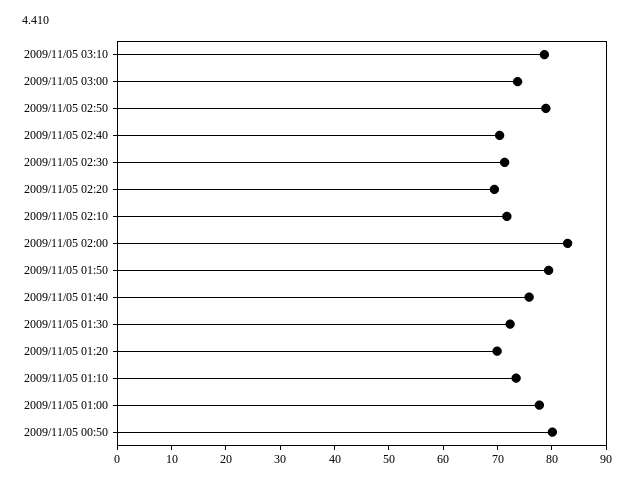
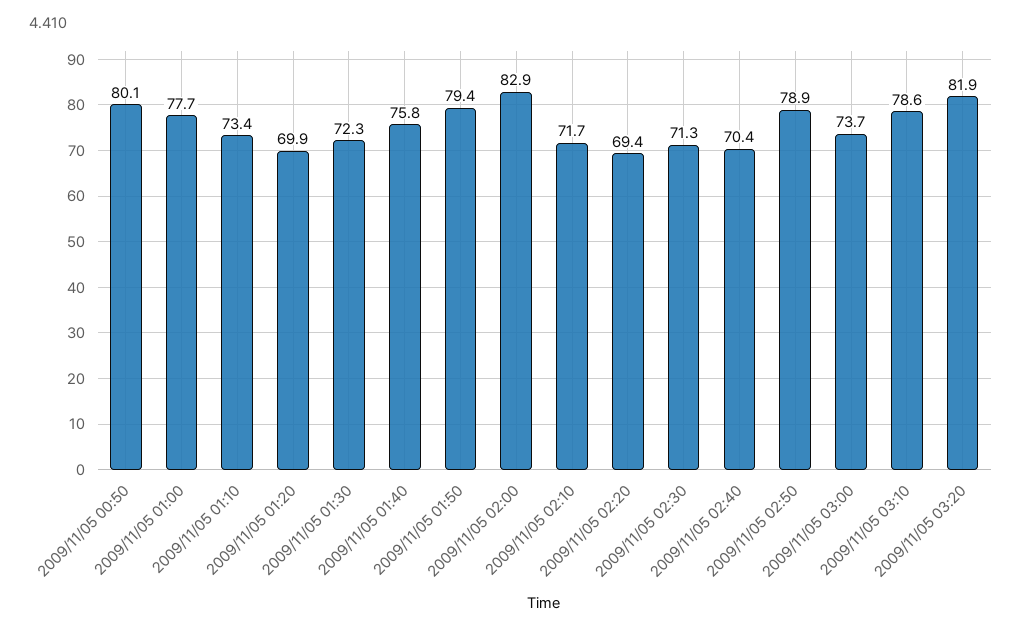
2009/11/05 03:20: none -> 81.9

